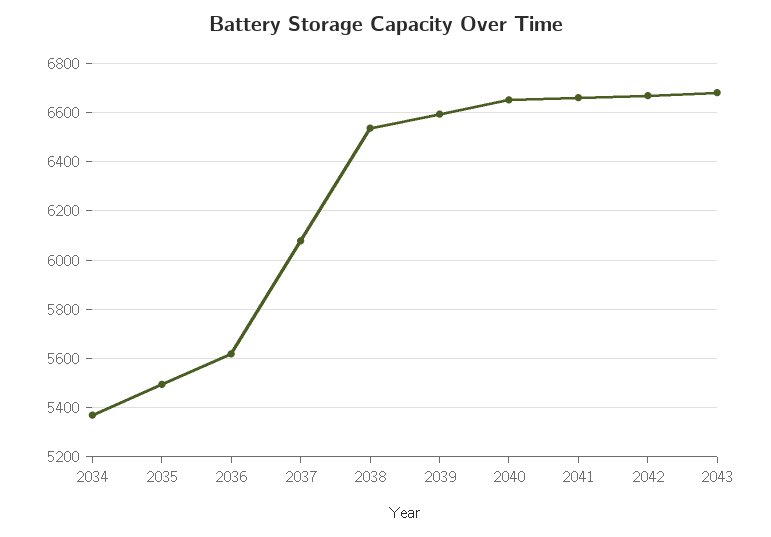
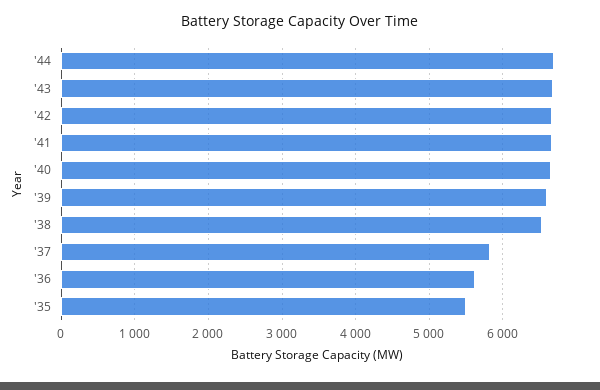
2034: 5375 -> none
2037: 6075 -> 5800
'44: none -> 6700

